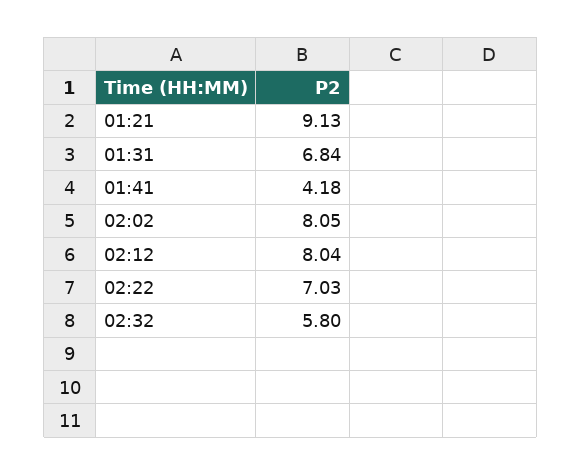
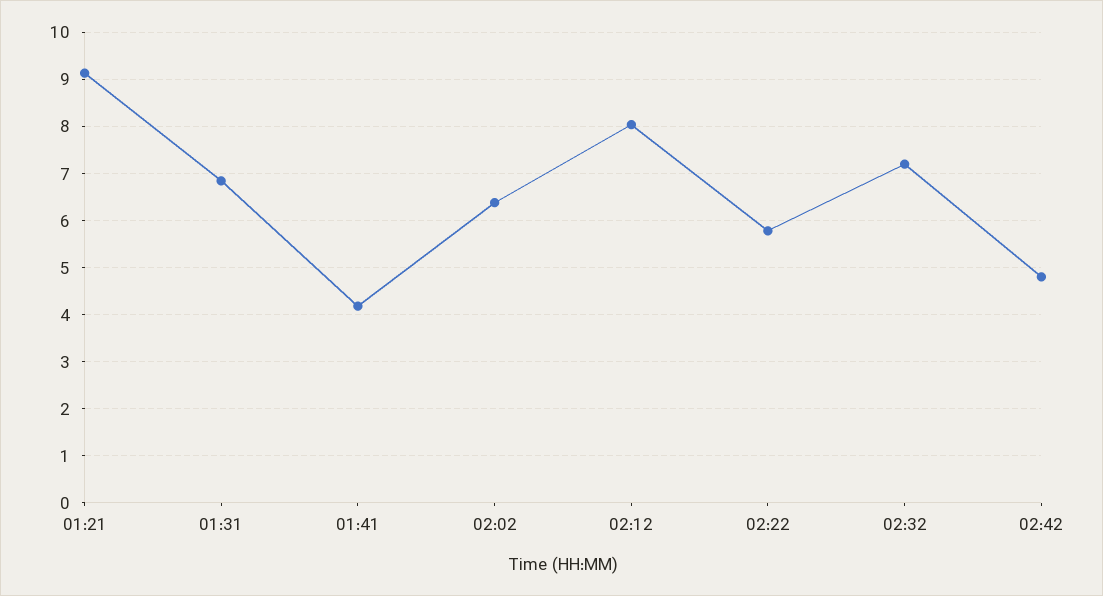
02:02: 8.05 -> 6.4
02:22: 7.03 -> 5.8
02:32: 5.8 -> 7.2
02:42: none -> 4.8

